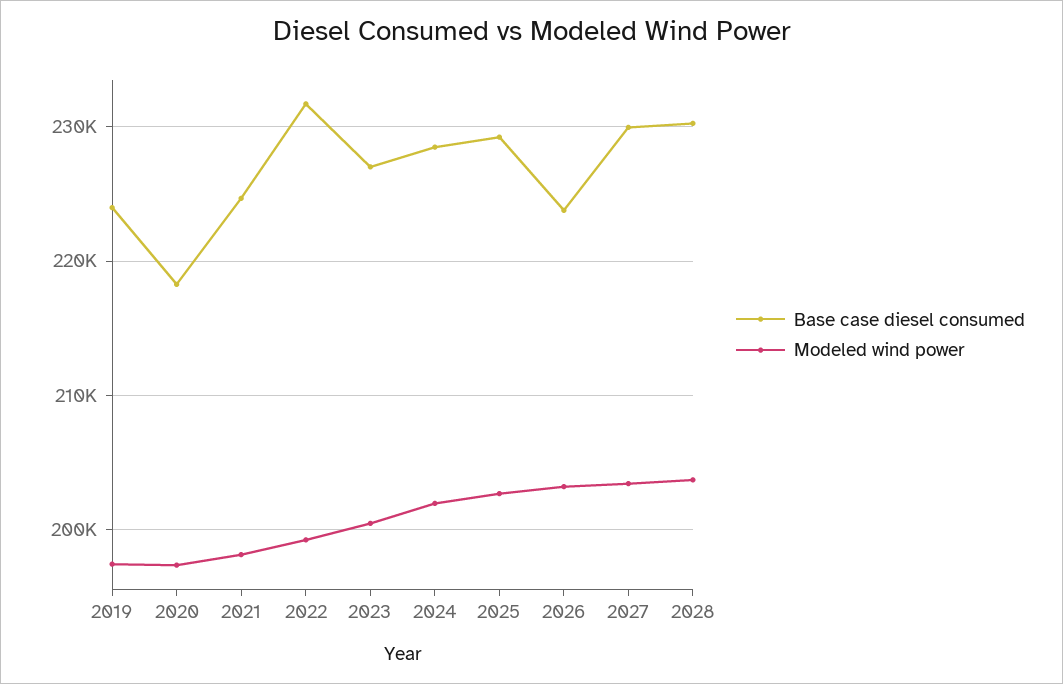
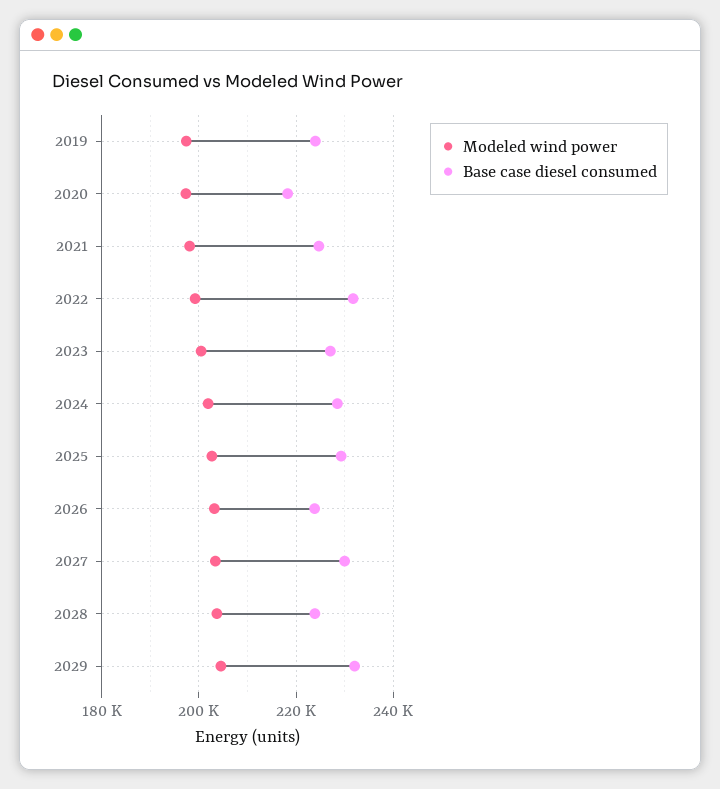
Base case diesel consumed, 2028: 230000 -> 224000
Modeled wind power, 2029: none -> 204000
Base case diesel consumed, 2029: none -> 232000

